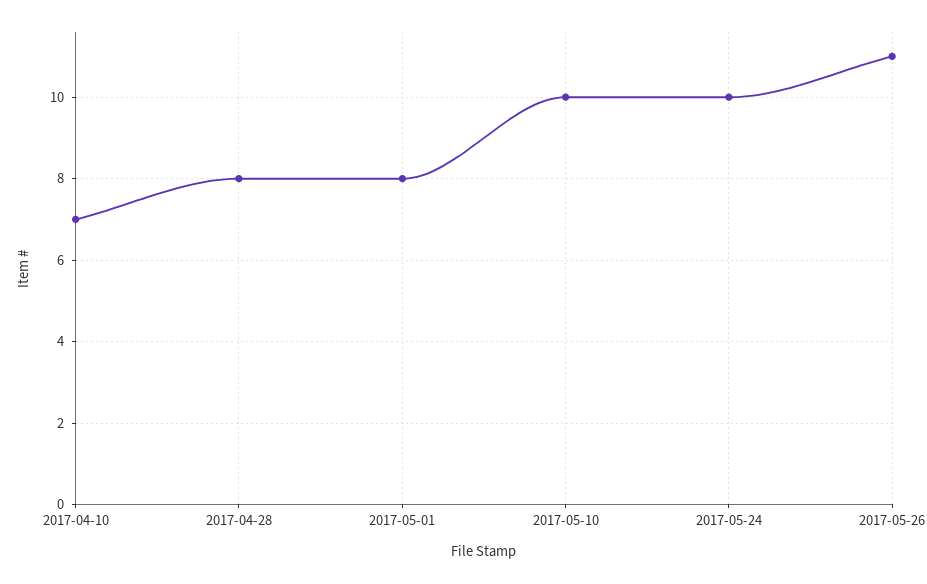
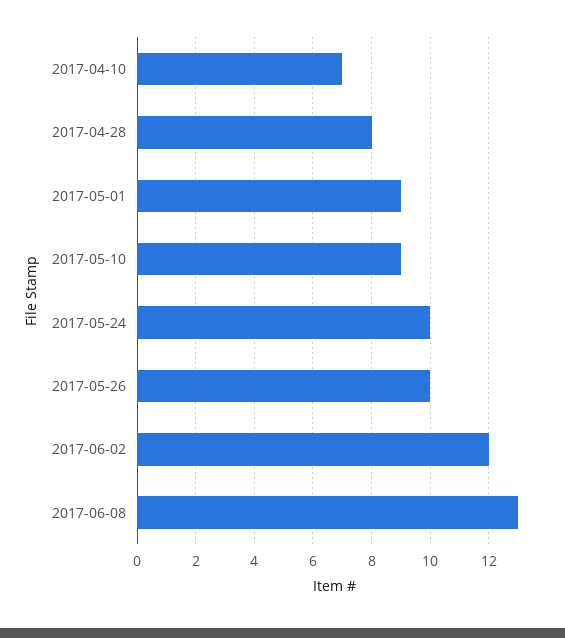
2017-05-01: 8 -> 9
2017-05-10: 10 -> 9
2017-05-26: 11 -> 10
2017-06-02: none -> 12
2017-06-08: none -> 13

